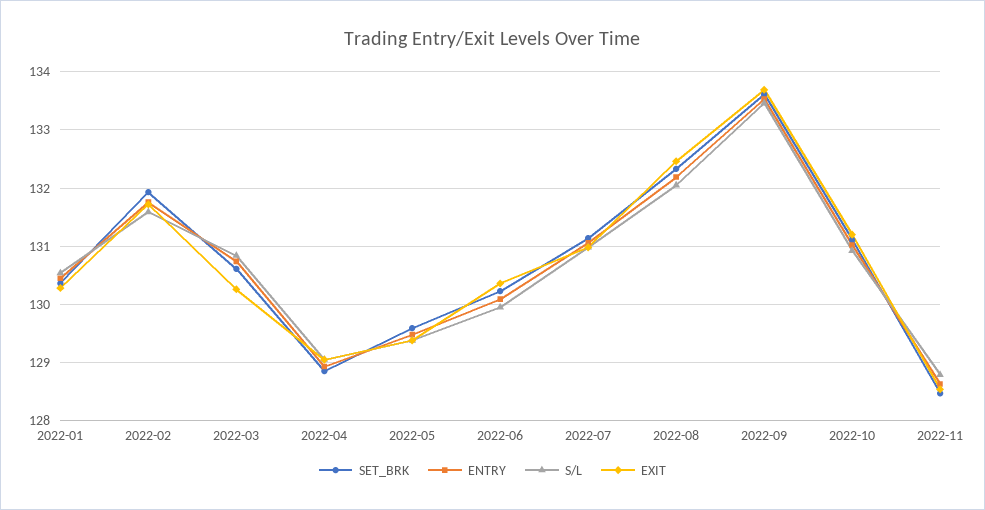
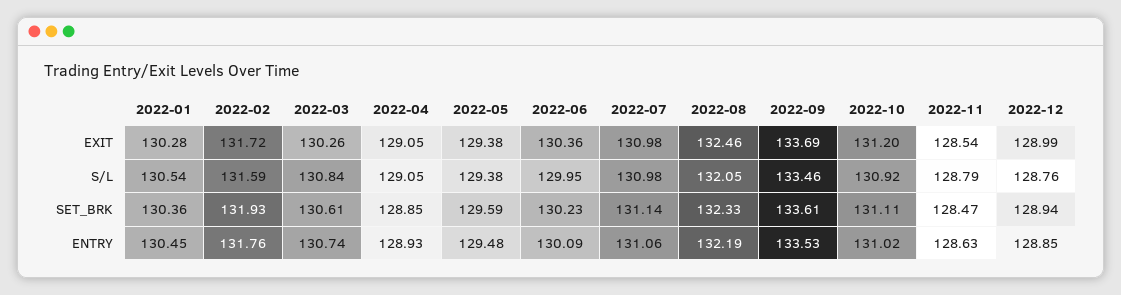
EXIT, 2022-12: none -> 128.99
S/L, 2022-12: none -> 128.76
SET_BRK, 2022-12: none -> 128.94
ENTRY, 2022-12: none -> 128.85

